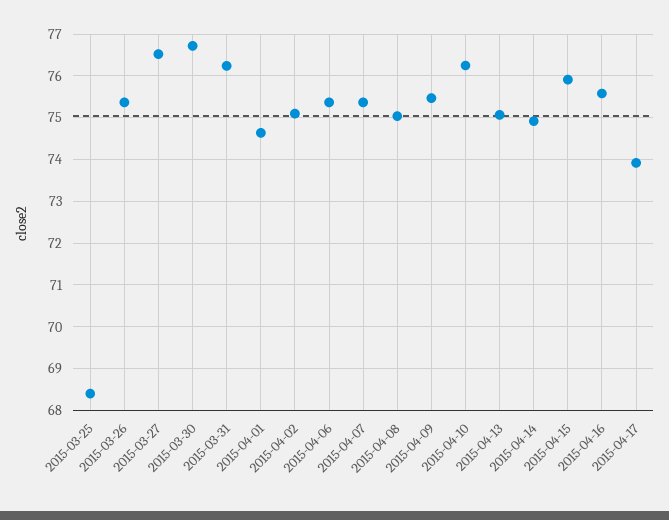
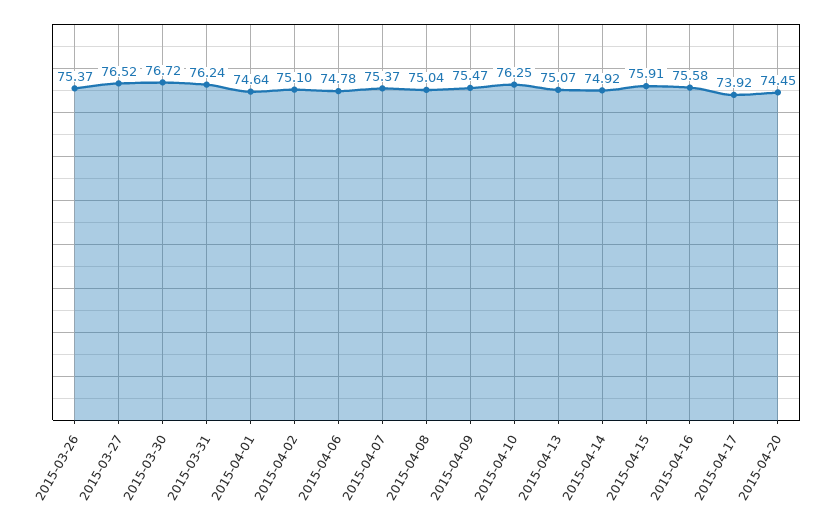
2015-03-25: 68.4 -> none
2015-04-06: 75.4 -> 74.78
2015-04-20: none -> 74.45

